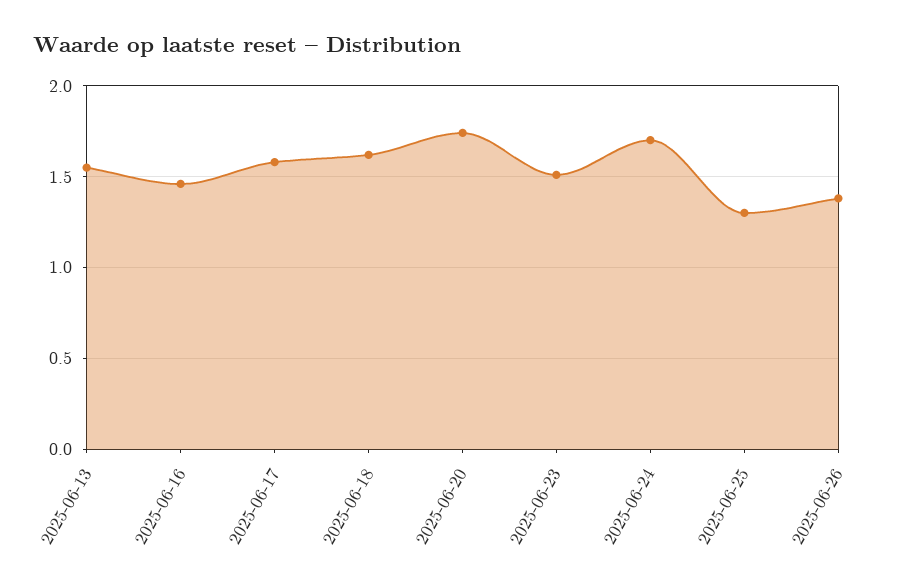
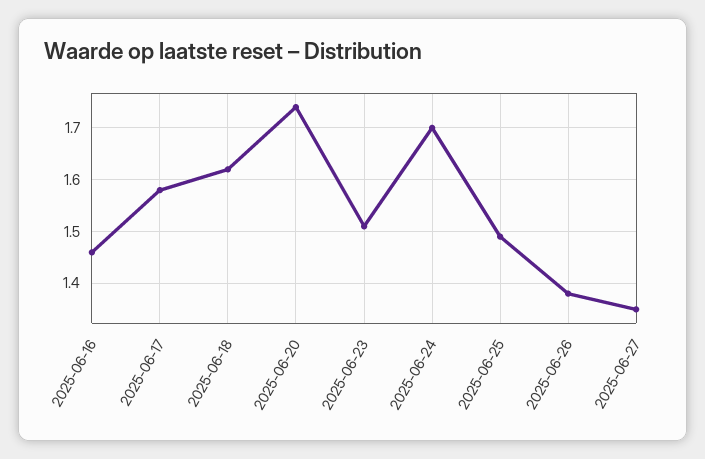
2025-06-13: 1.55 -> none
2025-06-25: 1.3 -> 1.5
2025-06-27: none -> 1.35

